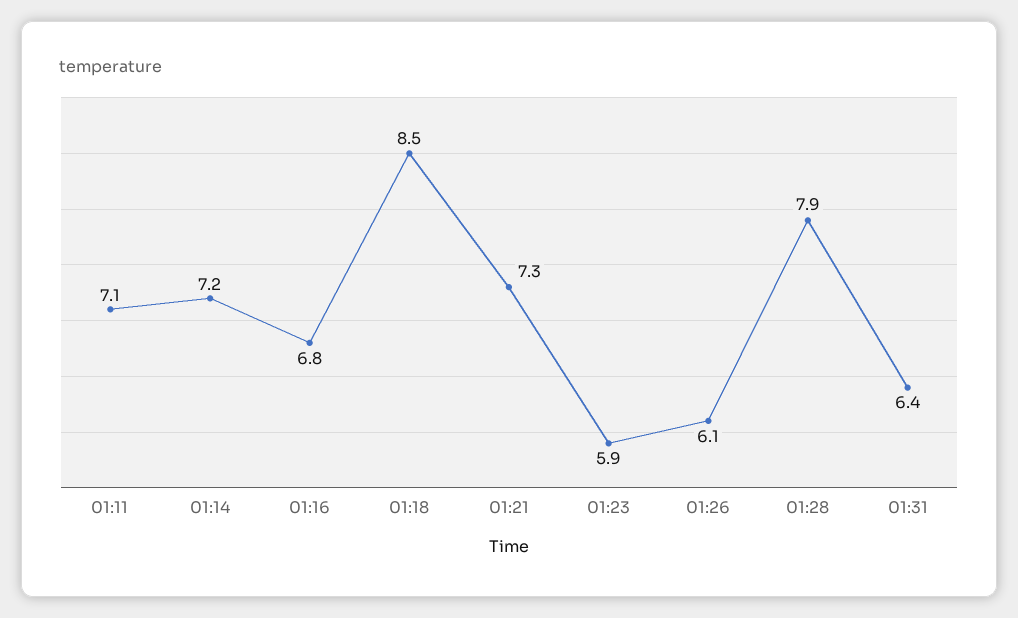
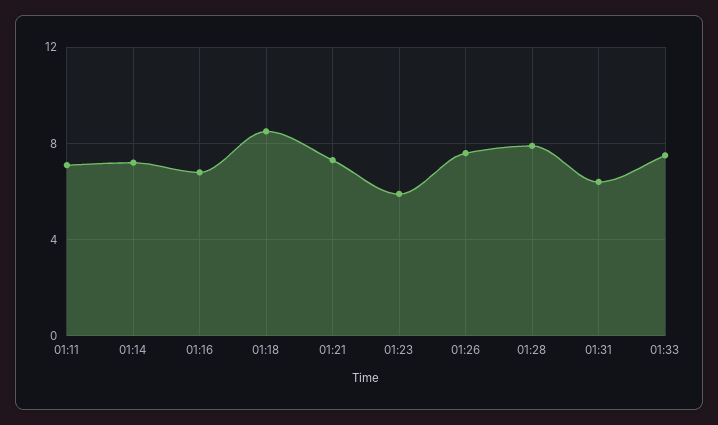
01:26: 6.1 -> 7.5
01:33: none -> 7.5

